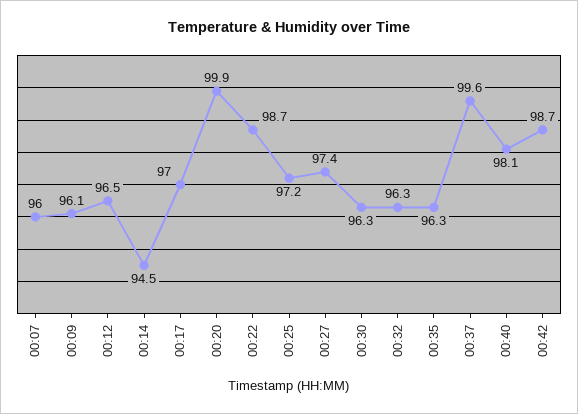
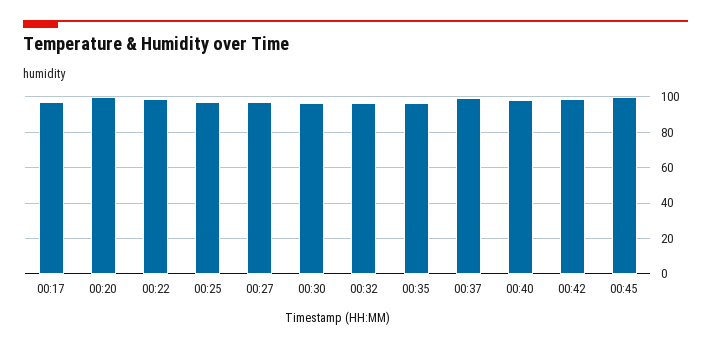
00:07: 96 -> none
00:09: 96.1 -> none
00:12: 96.5 -> none
00:14: 94.5 -> none
00:45: none -> 100

